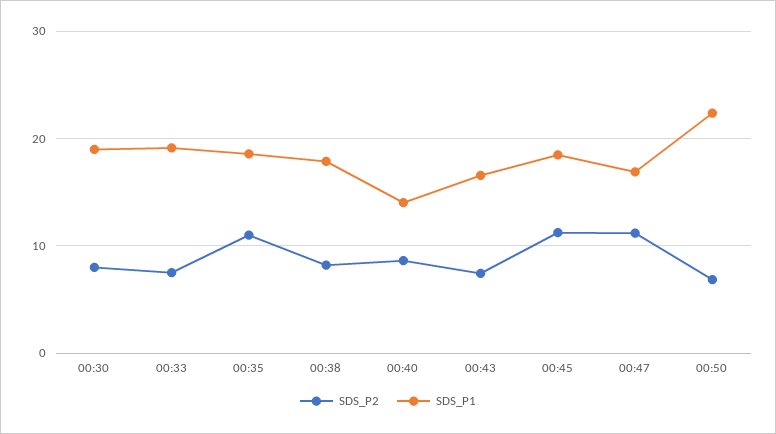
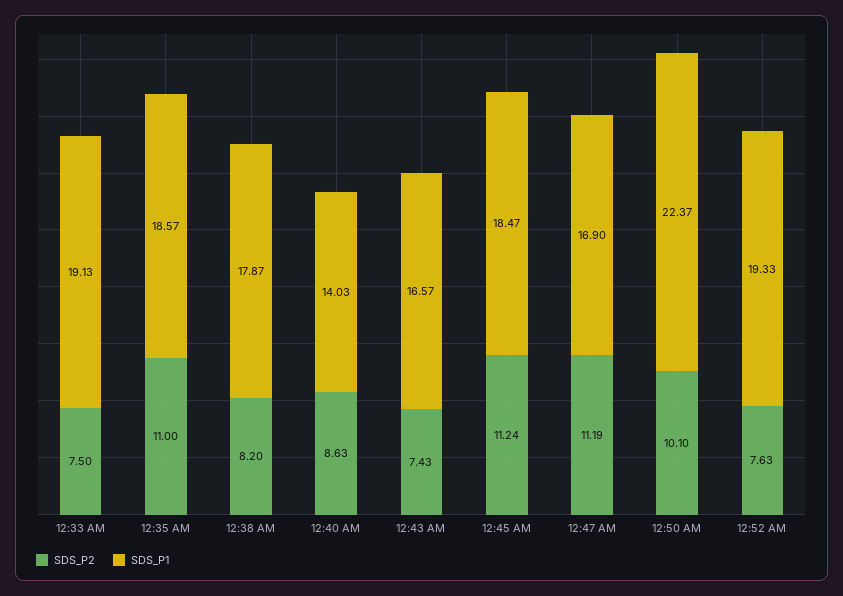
SDS_P2, 00:30: 8 -> none
SDS_P1, 00:30: 19 -> none
SDS_P2, 00:50: 7 -> 10.1
SDS_P2, 12:52 AM: none -> 7.63
SDS_P1, 12:52 AM: none -> 19.33

